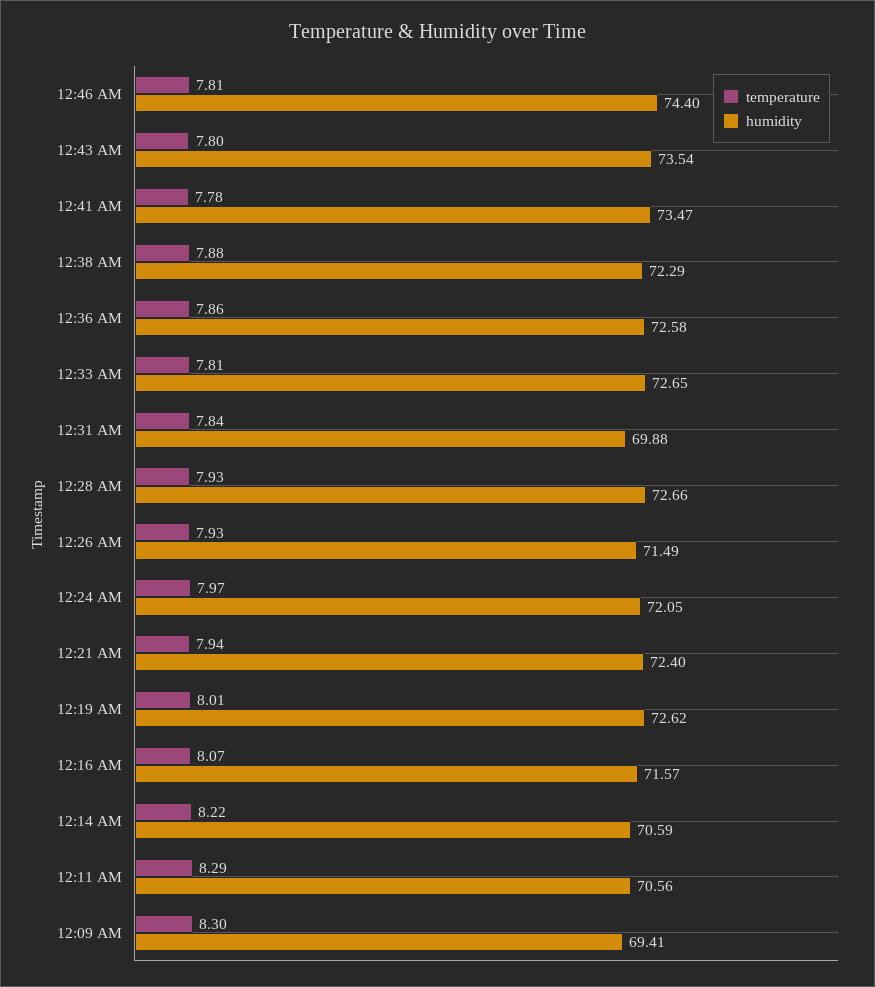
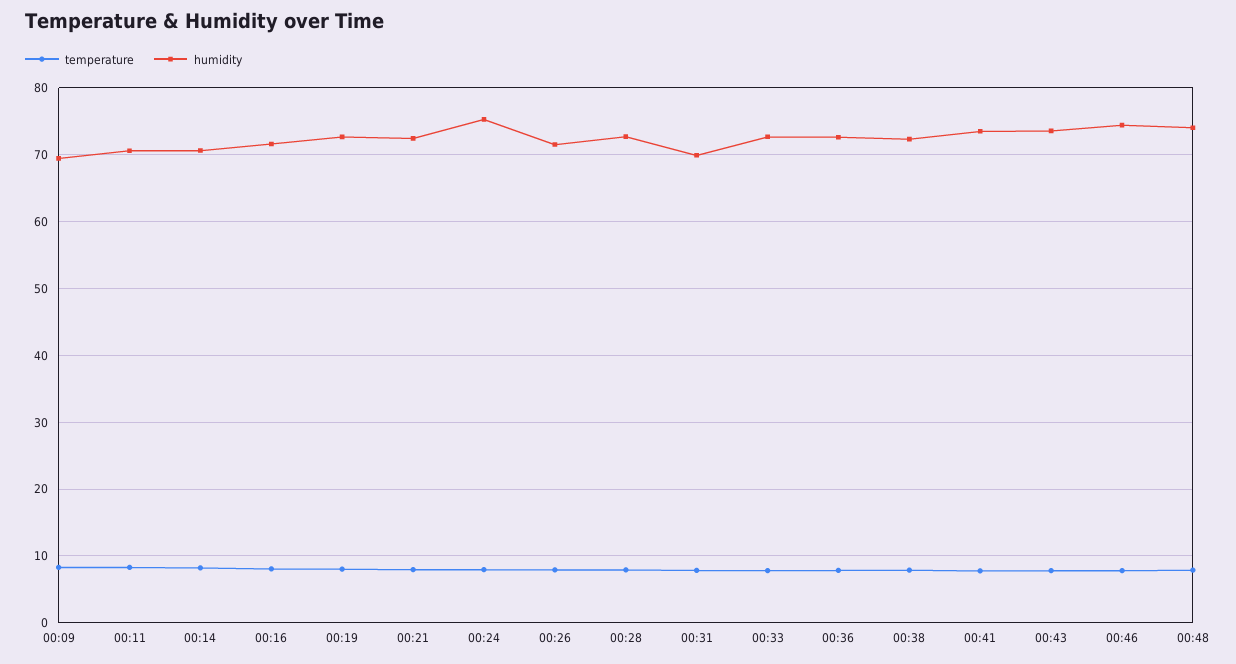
humidity, 12:24 AM: 72.05 -> 75
temperature, 00:48: none -> 8
humidity, 00:48: none -> 74

